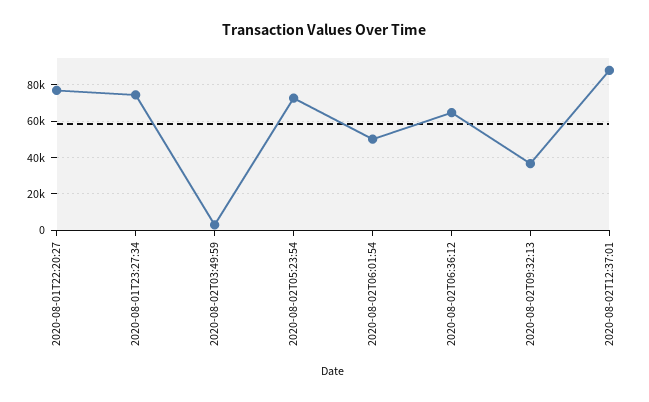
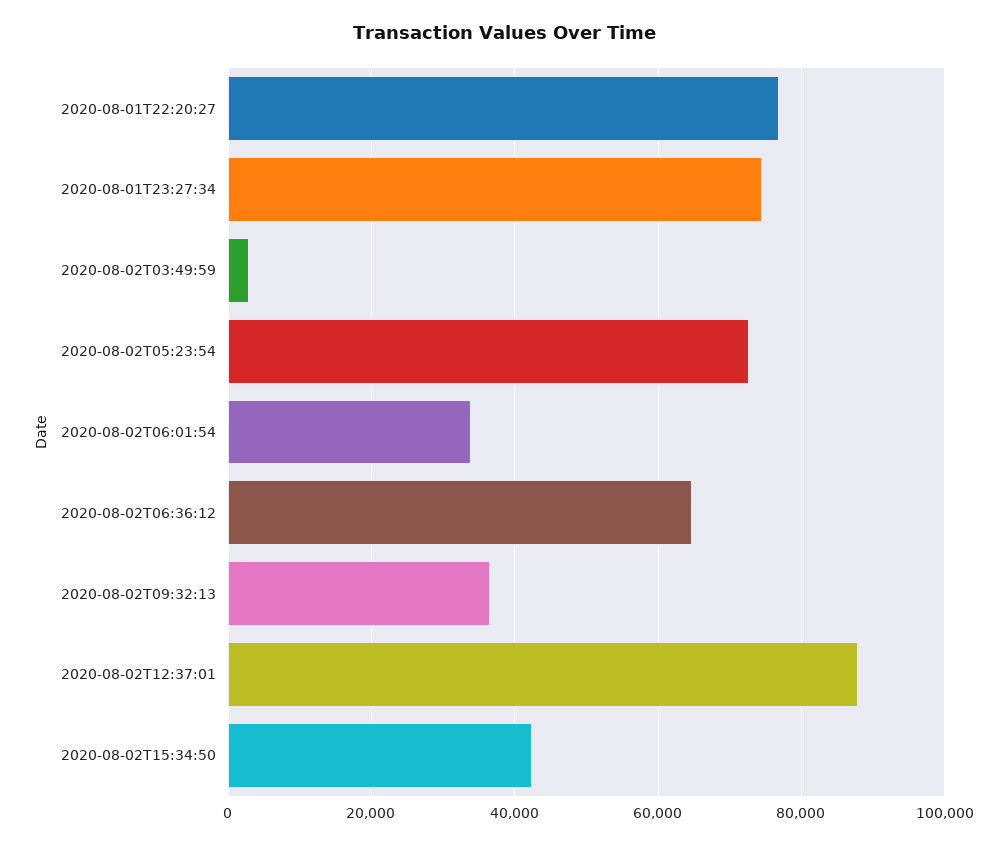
2020-08-02T06:01:54: 50000 -> 34000
2020-08-02T15:34:50: none -> 42000

